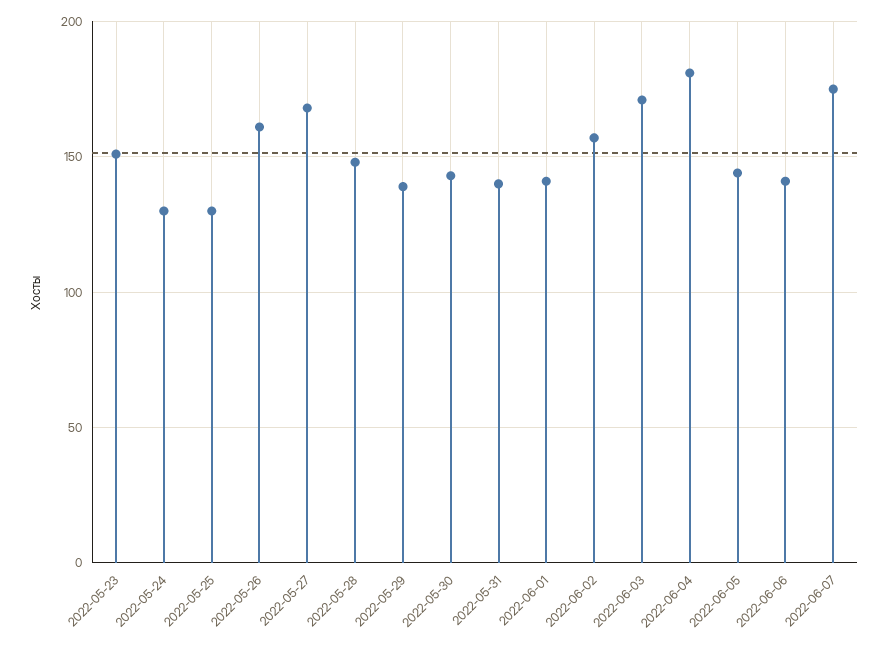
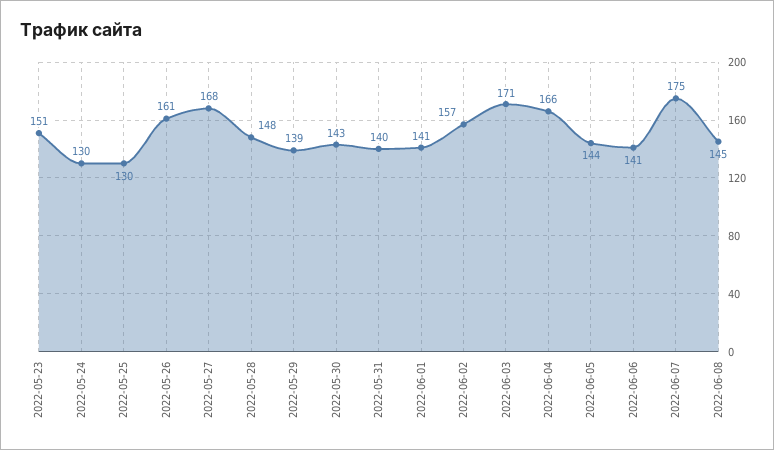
2022-06-04: 180 -> 166
2022-06-08: none -> 145

